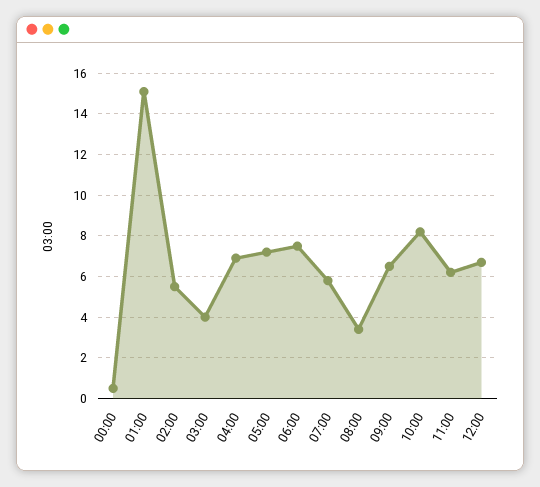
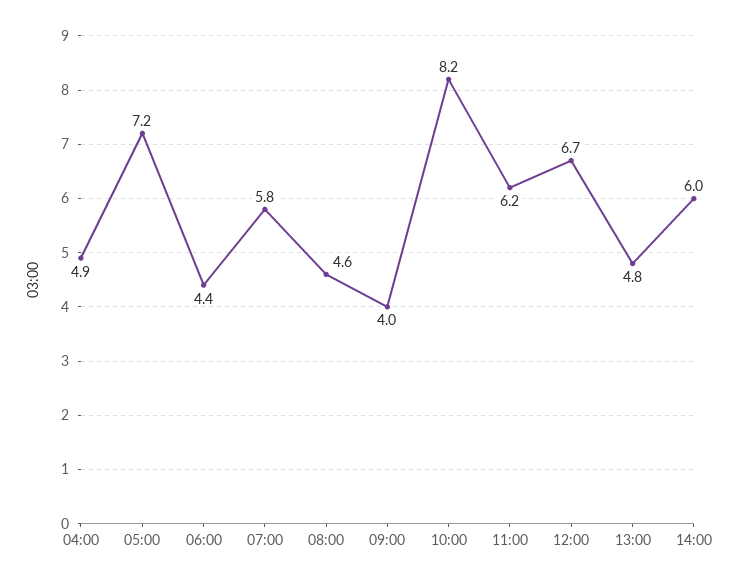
00:00: 0.5 -> none
01:00: 15 -> none
02:00: 5.5 -> none
03:00: 4 -> none
04:00: 7 -> 4.9
06:00: 7.5 -> 4.4
08:00: 3.5 -> 4.6
09:00: 6.5 -> 4
13:00: none -> 4.8
14:00: none -> 6

